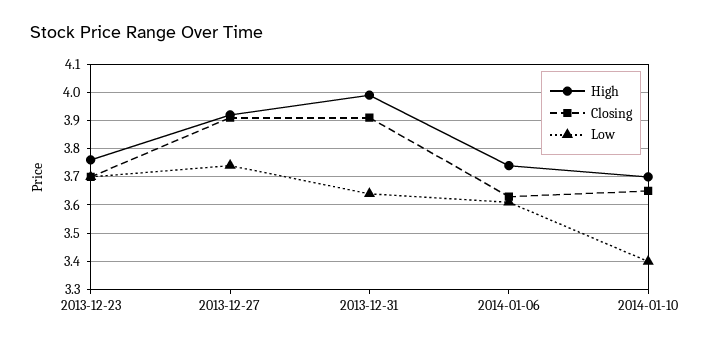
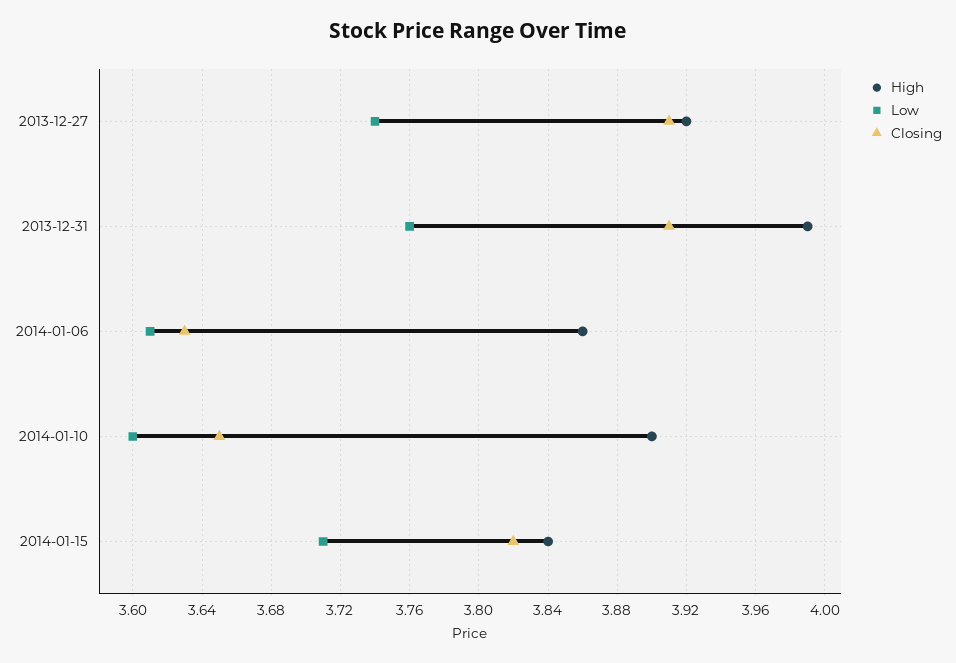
High, 2013-12-23: 3.75 -> none
Closing, 2013-12-23: 3.7 -> none
Low, 2013-12-23: 3.7 -> none
Low, 2013-12-31: 3.65 -> 3.76
High, 2014-01-06: 3.75 -> 3.86
High, 2014-01-10: 3.7 -> 3.9
Low, 2014-01-10: 3.4 -> 3.6
High, 2014-01-15: none -> 3.84
Low, 2014-01-15: none -> 3.71
Closing, 2014-01-15: none -> 3.82

